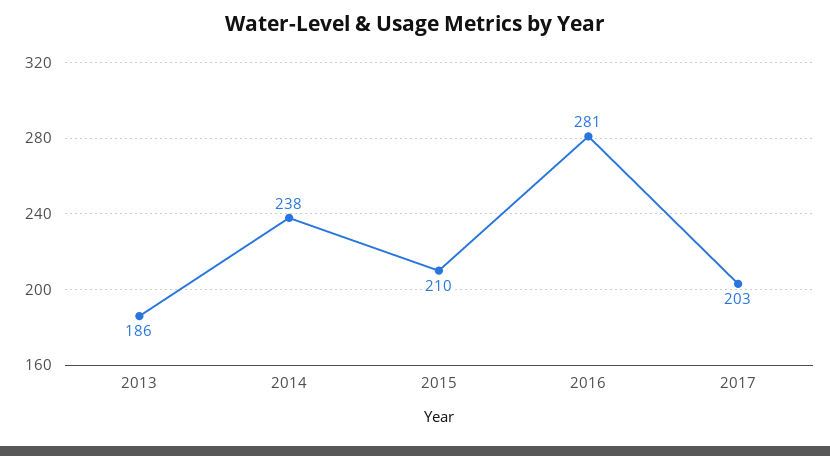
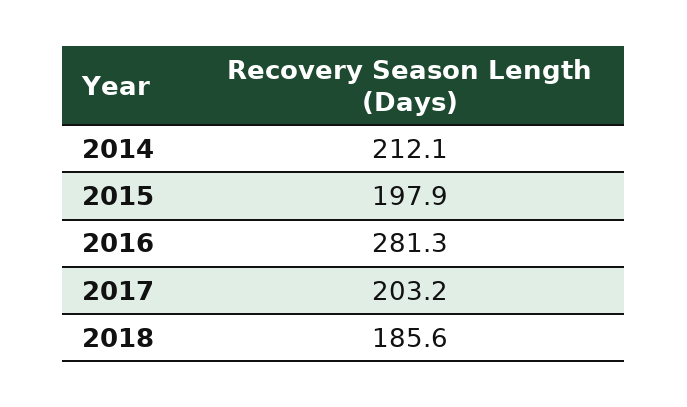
2013: 186 -> none
2014: 238 -> 212.1
2015: 210 -> 197.9
2018: none -> 185.6

